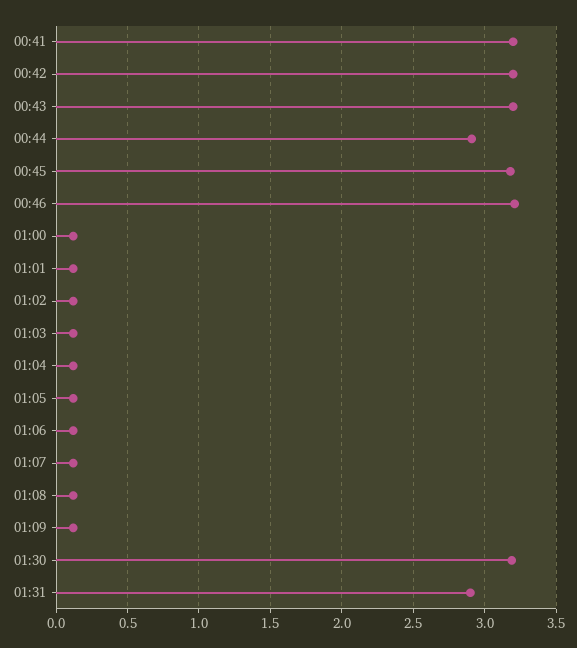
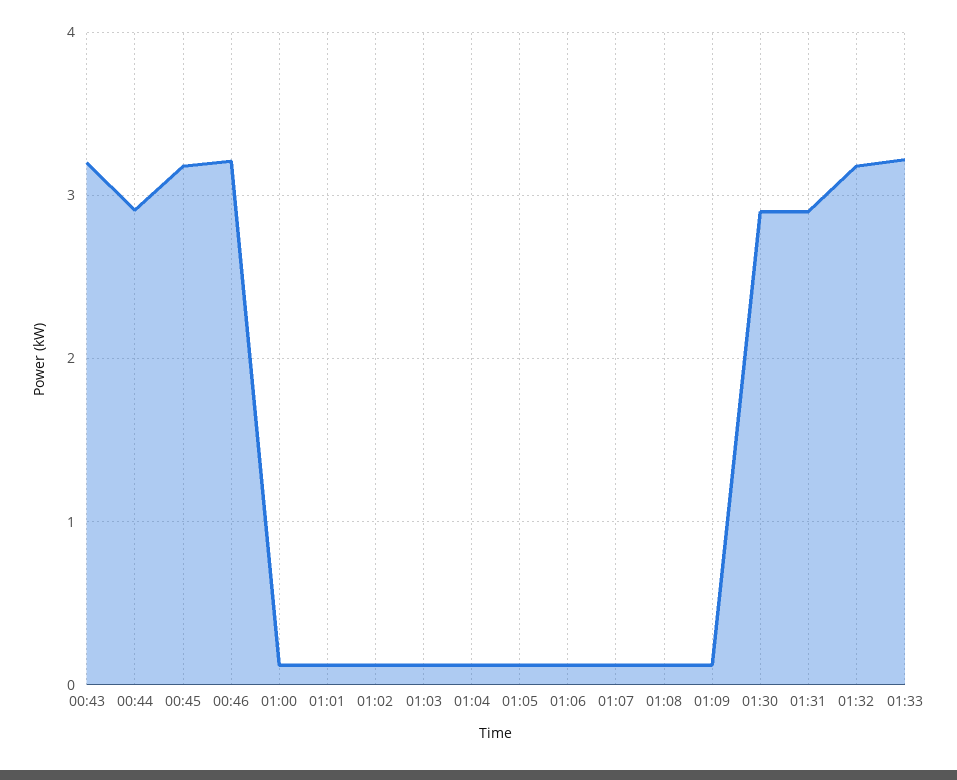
00:41: 3.2 -> none
00:42: 3.2 -> none
01:30: 3.2 -> 2.9
01:32: none -> 3.2
01:33: none -> 3.2

